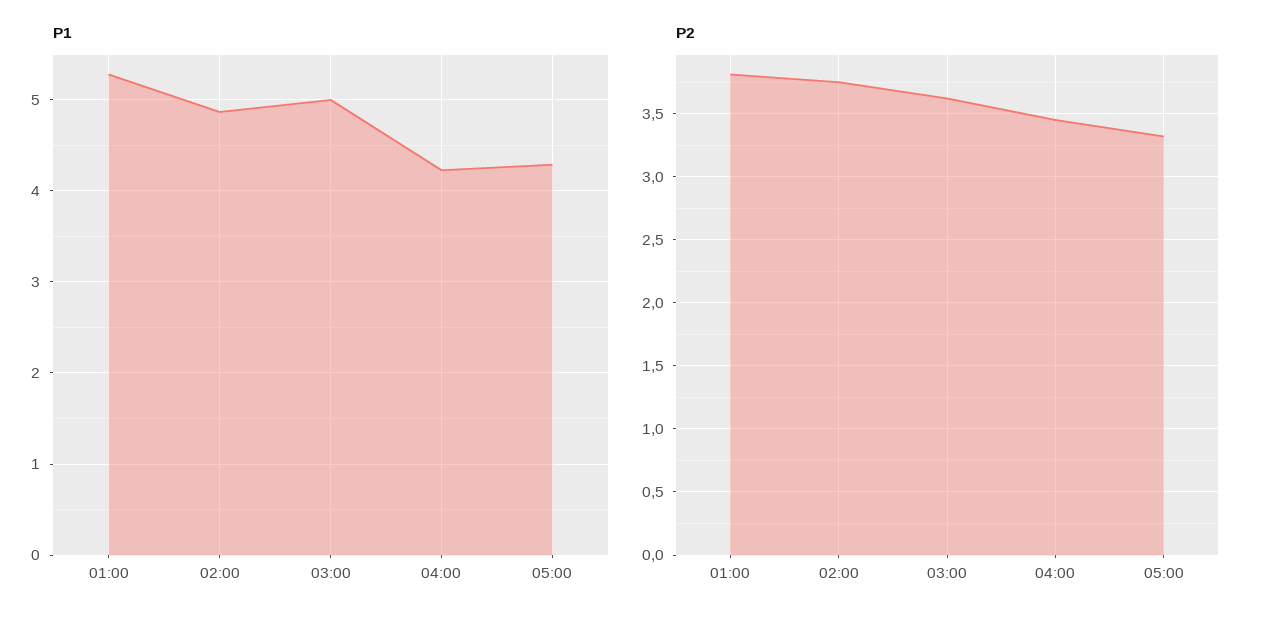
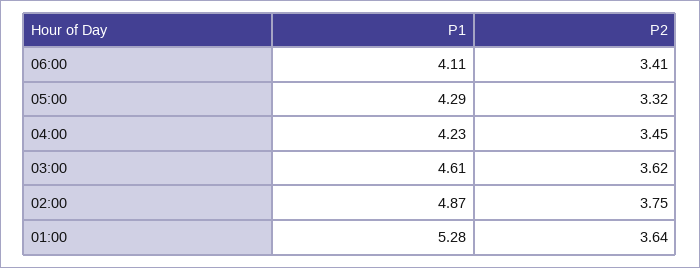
P1, 03:00: 5 -> 4.61
P2, 01:00: 3.8 -> 3.64
P1, 06:00: none -> 4.11
P2, 06:00: none -> 3.41

